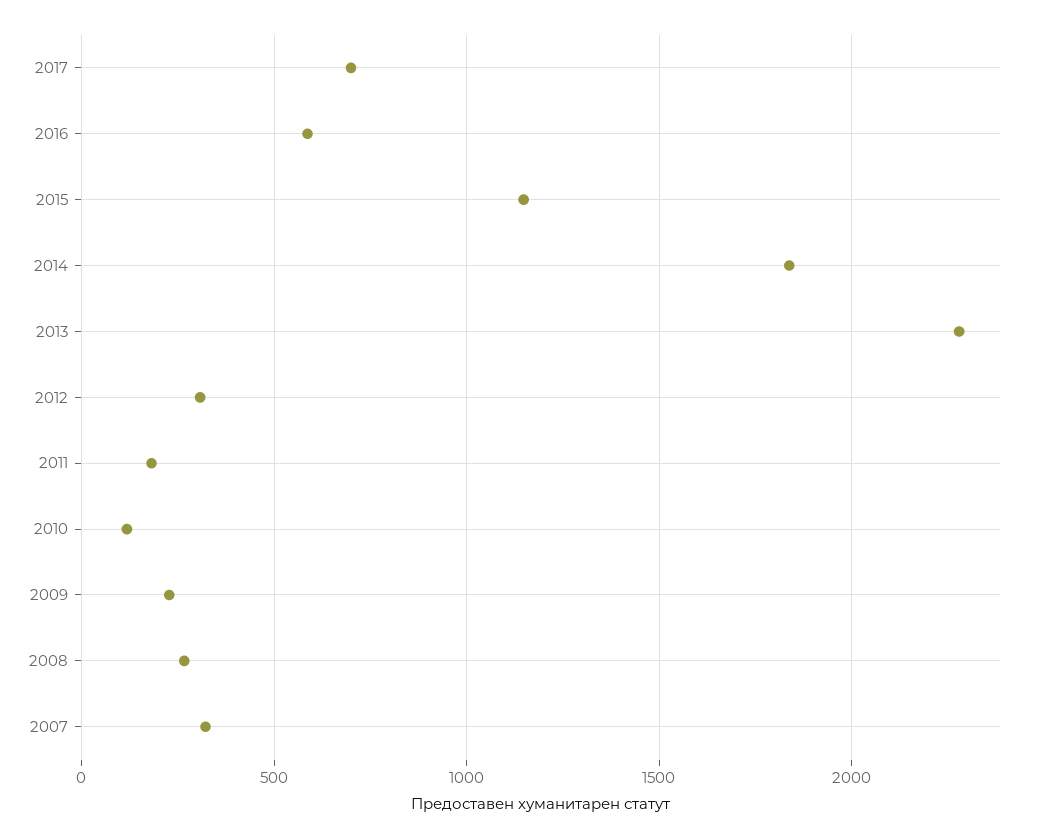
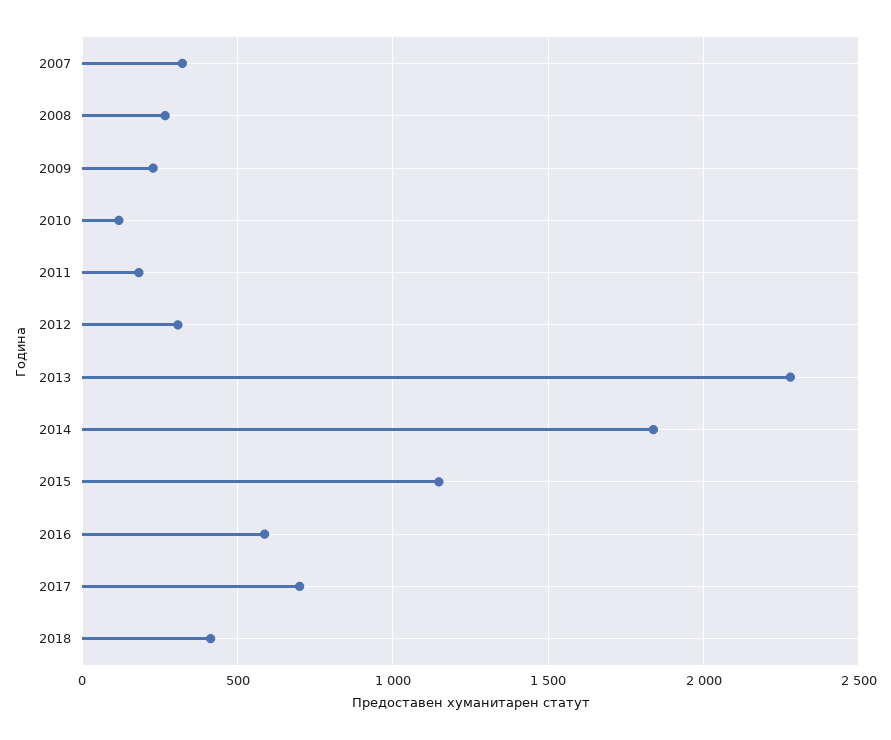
2018: none -> 400

